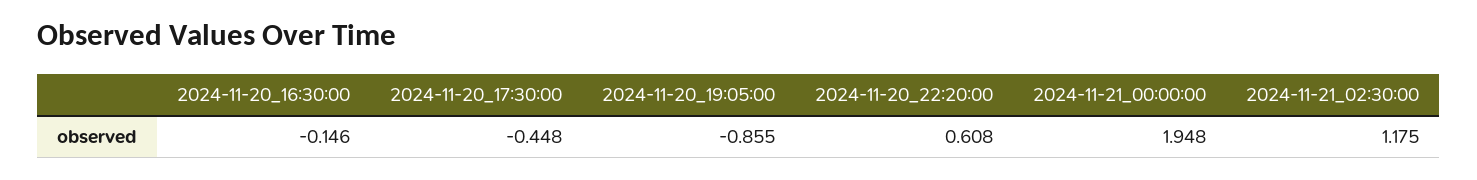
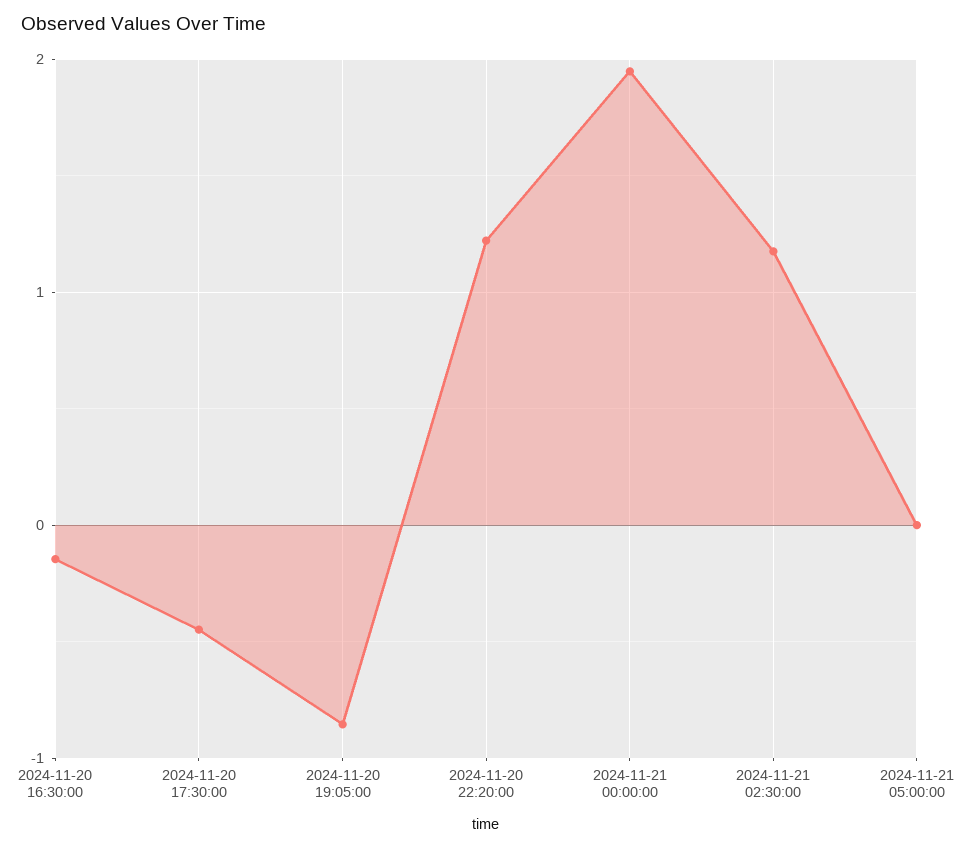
2024-11-20_22:20:00: 0.608 -> 1.2
2024-11-21 05:00:00: none -> 0

